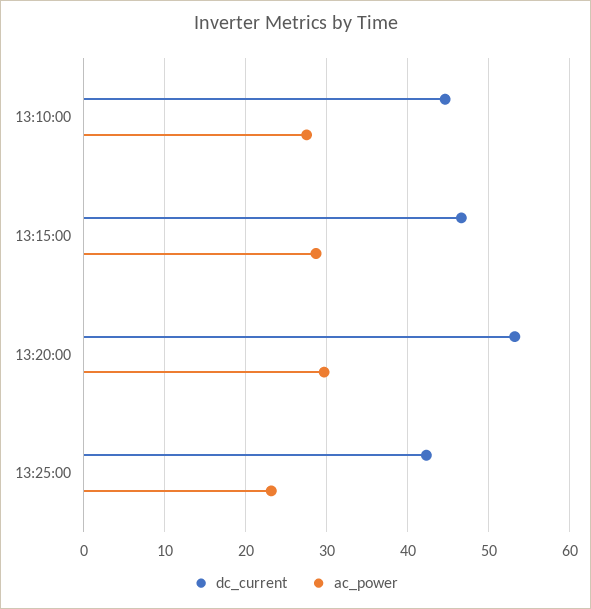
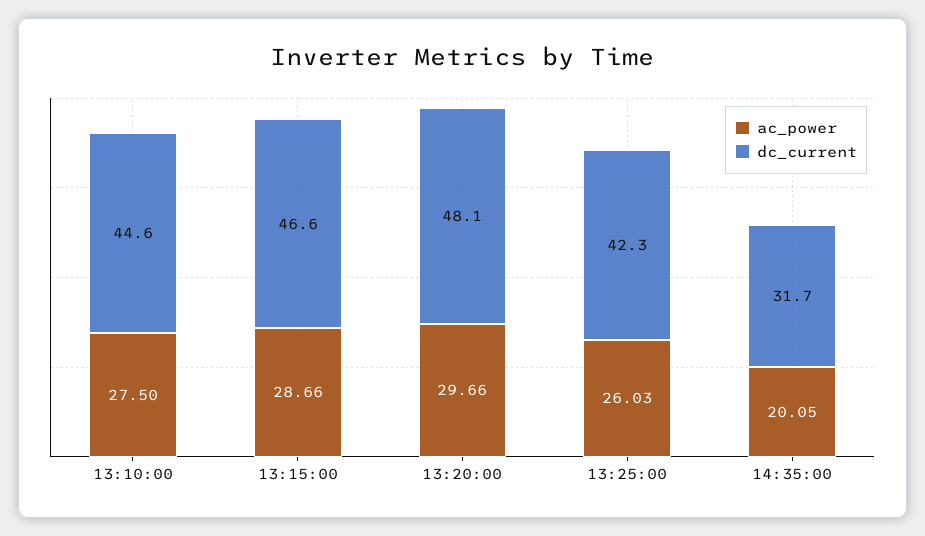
dc_current, 13:20:00: 53 -> 48.1
ac_power, 13:25:00: 23 -> 26.03
ac_power, 14:35:00: none -> 20.05
dc_current, 14:35:00: none -> 31.7

